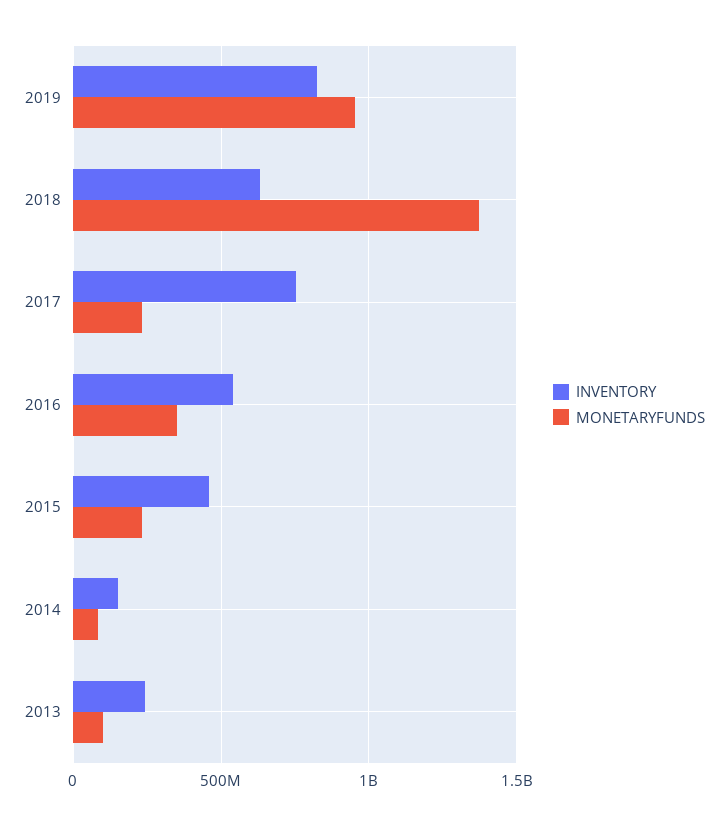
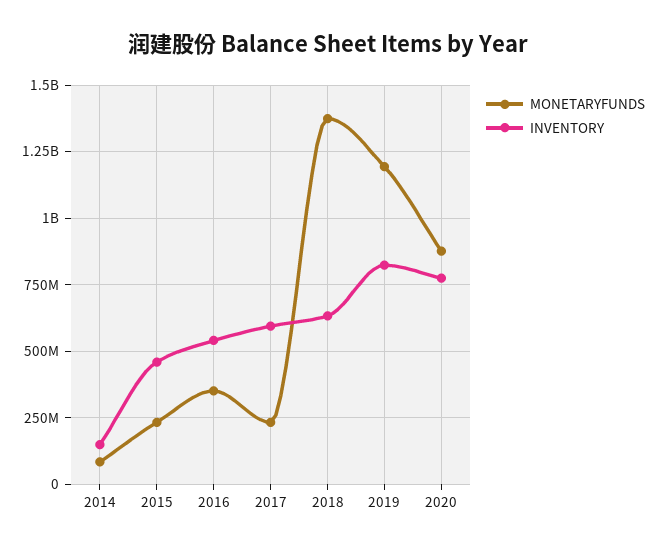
MONETARYFUNDS, 2019: 950000000 -> 1200000000
INVENTORY, 2017: 750000000 -> 600000000
INVENTORY, 2013: 250000000 -> none
MONETARYFUNDS, 2013: 100000000 -> none
MONETARYFUNDS, 2020: none -> 875000000
INVENTORY, 2020: none -> 775000000

